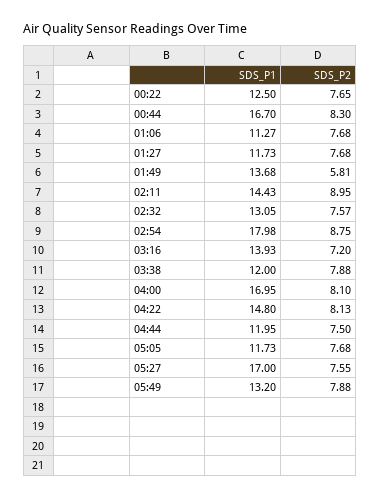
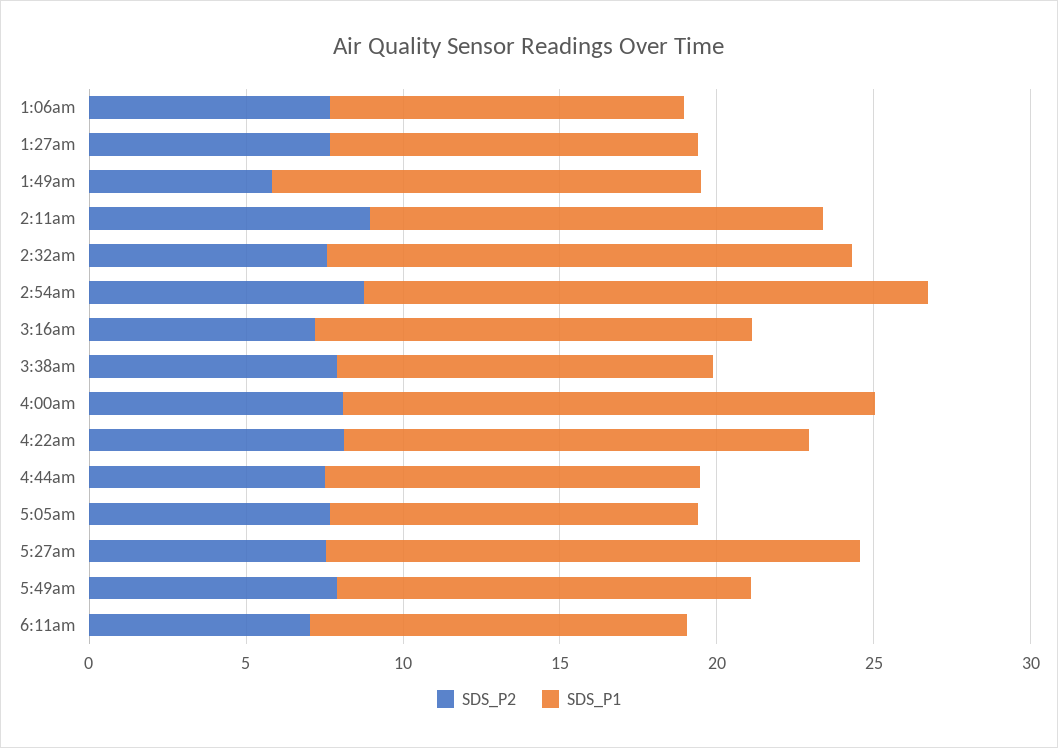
SDS_P1, 00:22: 12.5 -> none
SDS_P2, 00:22: 7.65 -> none
SDS_P1, 00:44: 16.7 -> none
SDS_P2, 00:44: 8.3 -> none
SDS_P1, 02:32: 13.05 -> 17
SDS_P2, 6:11am: none -> 7
SDS_P1, 6:11am: none -> 12

